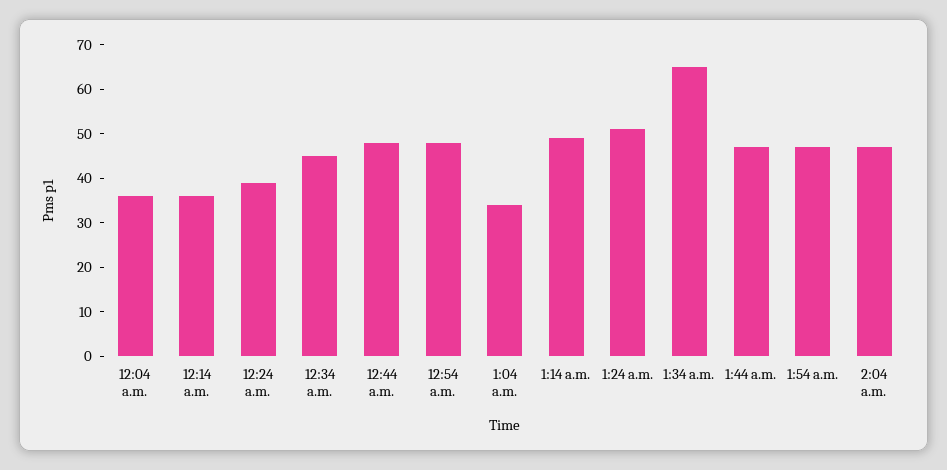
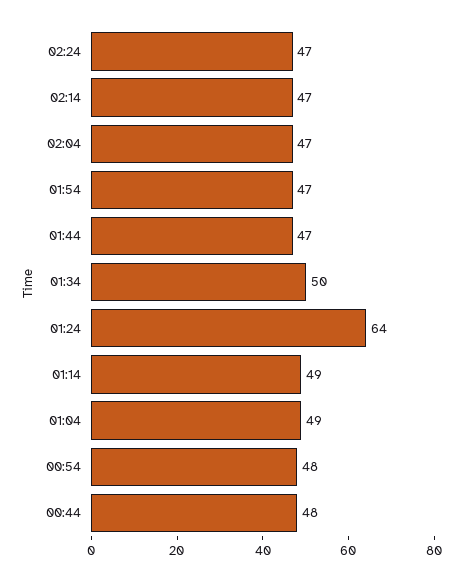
12:04 a.m.: 35 -> none
12:14 a.m.: 35 -> none
12:24 a.m.: 40 -> none
12:34 a.m.: 45 -> none
1:04 a.m.: 35 -> 49
1:24 a.m.: 50 -> 64
1:34 a.m.: 65 -> 50
02:24: none -> 47
02:14: none -> 47

